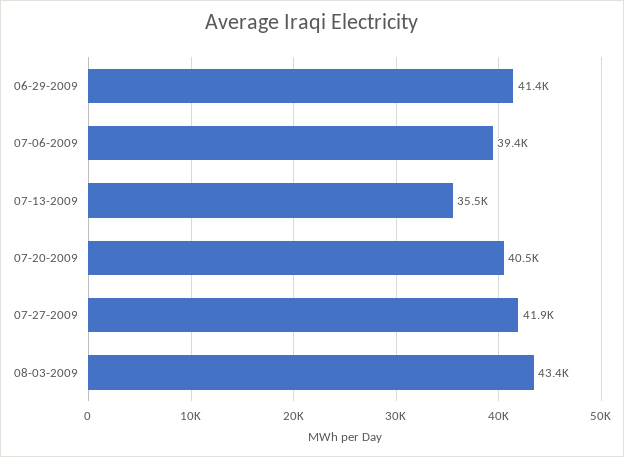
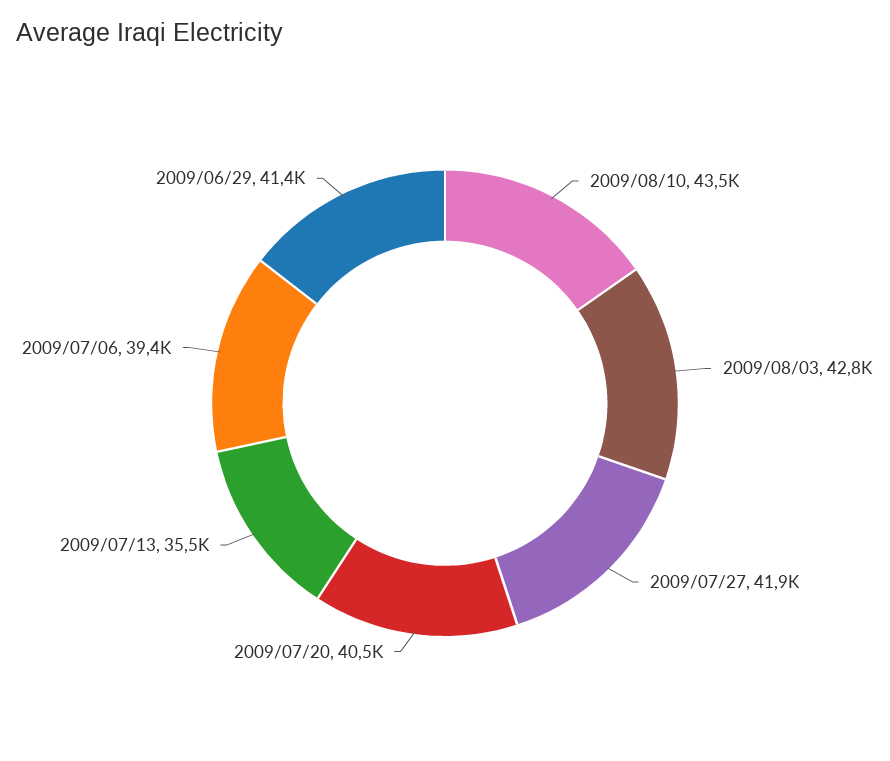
08-03-2009: 43400 -> 42800
2009/08/10: none -> 43500

